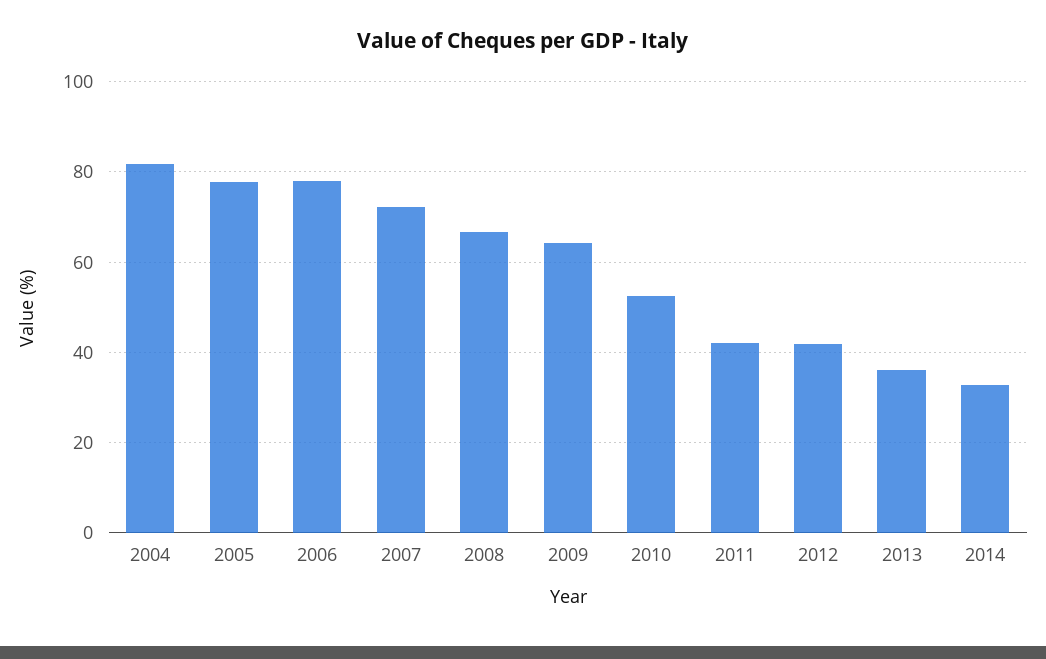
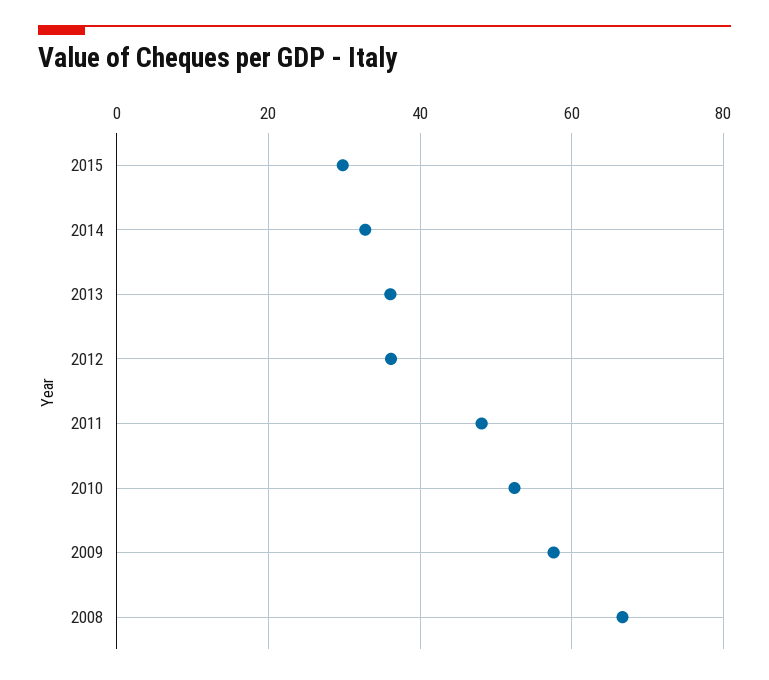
2004: 82 -> none
2005: 78 -> none
2006: 78 -> none
2007: 72 -> none
2009: 64 -> 58
2011: 42 -> 48
2012: 42 -> 36
2015: none -> 30

